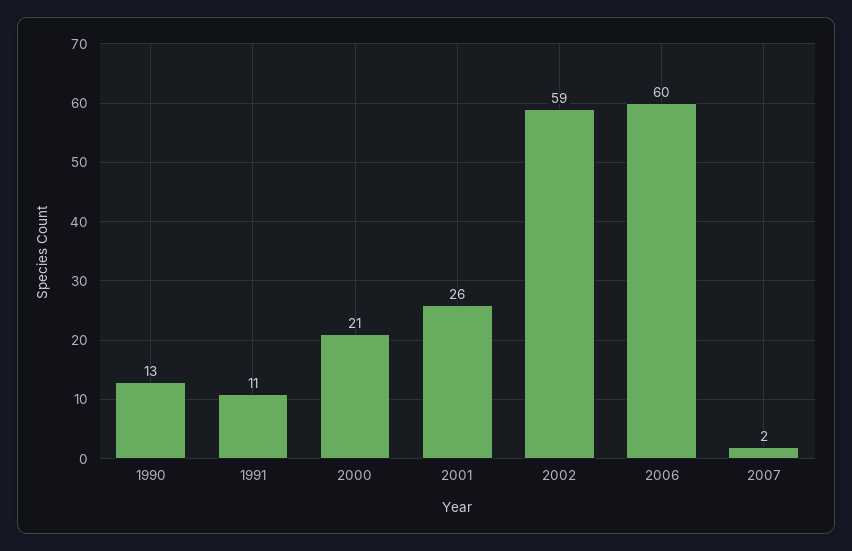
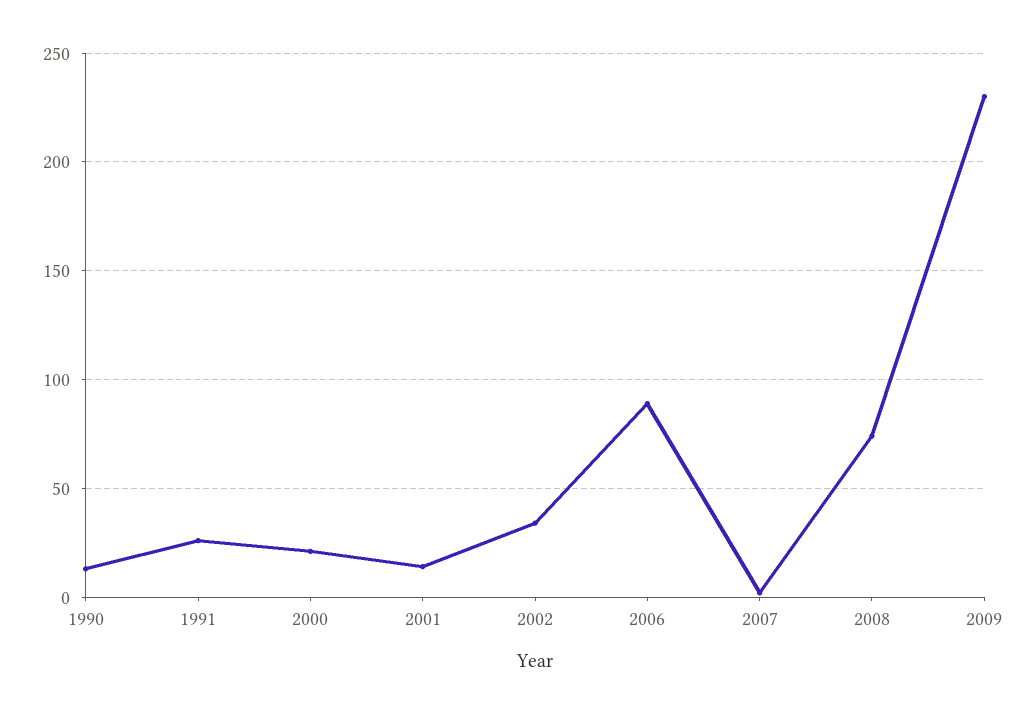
1991: 11 -> 25
2001: 26 -> 15
2002: 59 -> 35
2006: 60 -> 90
2008: none -> 75
2009: none -> 230

